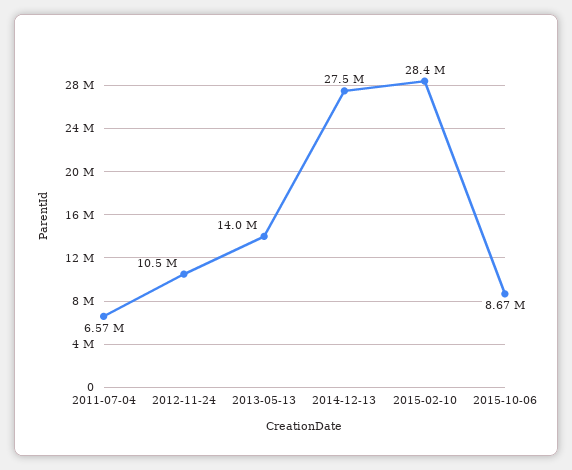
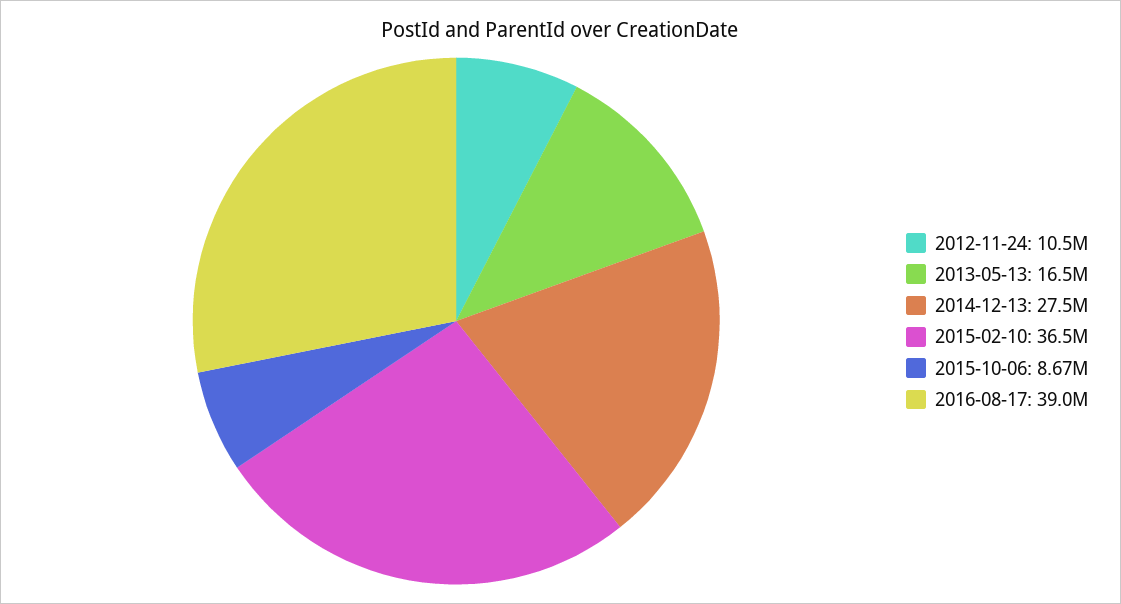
2011-07-04: 6570000 -> none
2013-05-13: 14000000 -> 16500000
2015-02-10: 28400000 -> 36500000
2016-08-17: none -> 39000000

